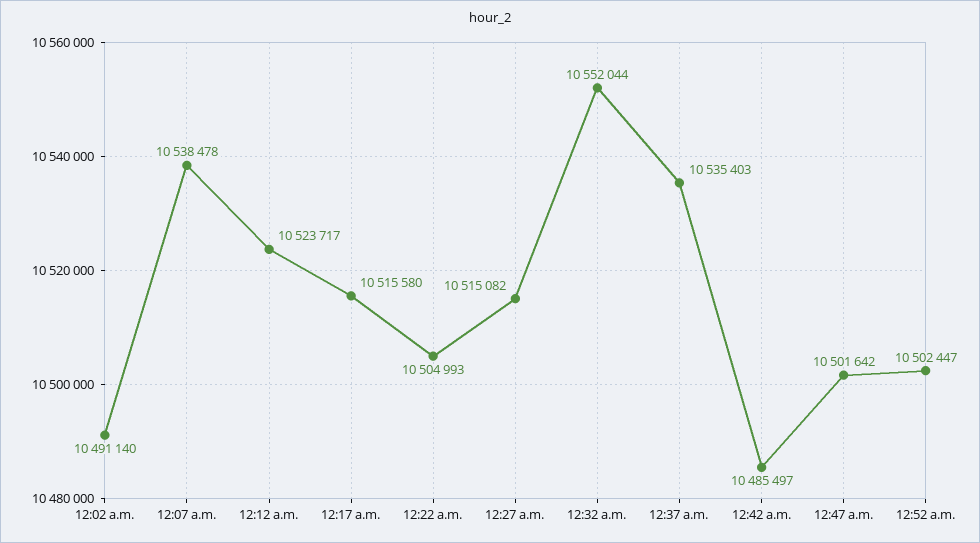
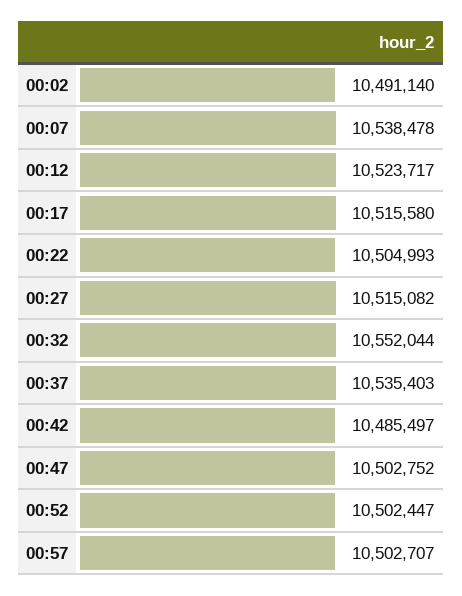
12:47 a.m.: 10501642 -> 10502752
00:57: none -> 10502707

